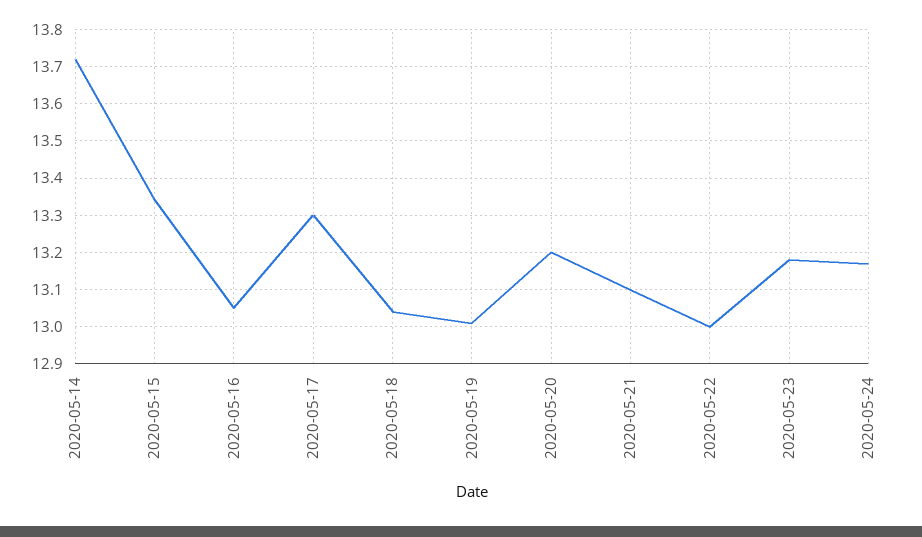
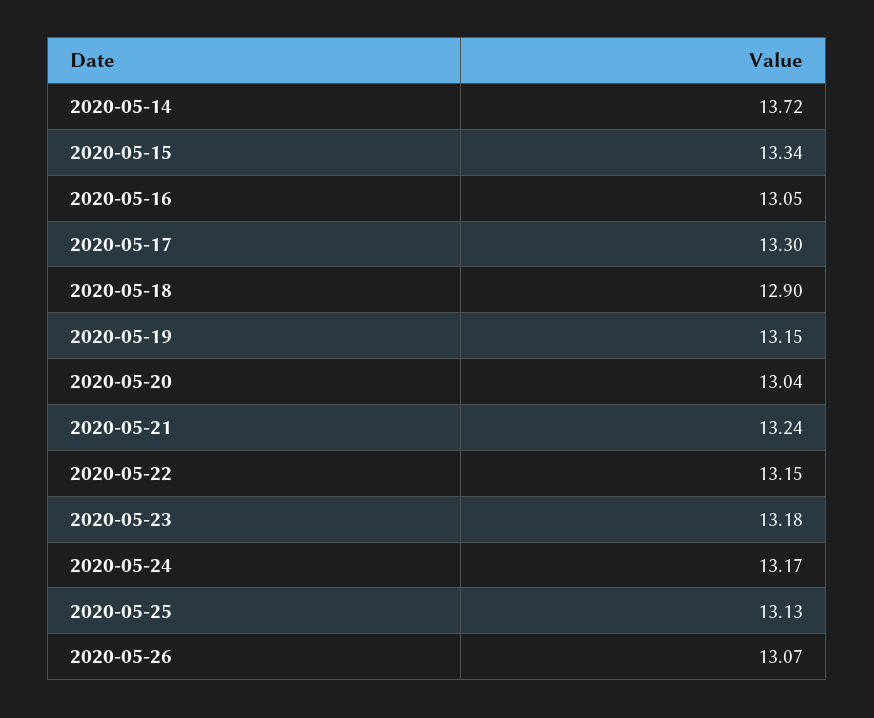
2020-05-18: 13.05 -> 12.9
2020-05-19: 13 -> 13.15
2020-05-20: 13.2 -> 13.04
2020-05-21: 13.1 -> 13.24
2020-05-22: 13 -> 13.15
2020-05-25: none -> 13.13
2020-05-26: none -> 13.07

